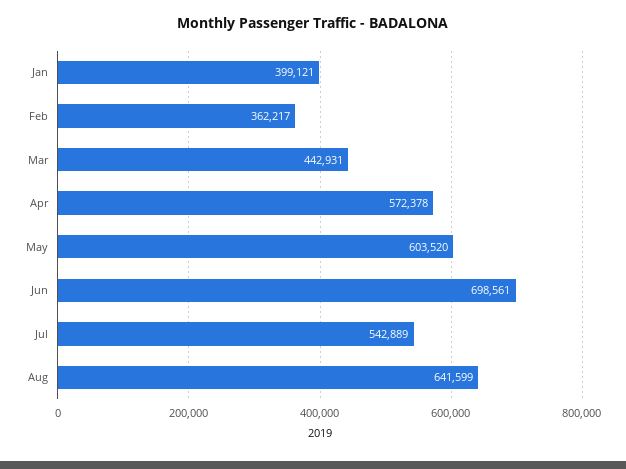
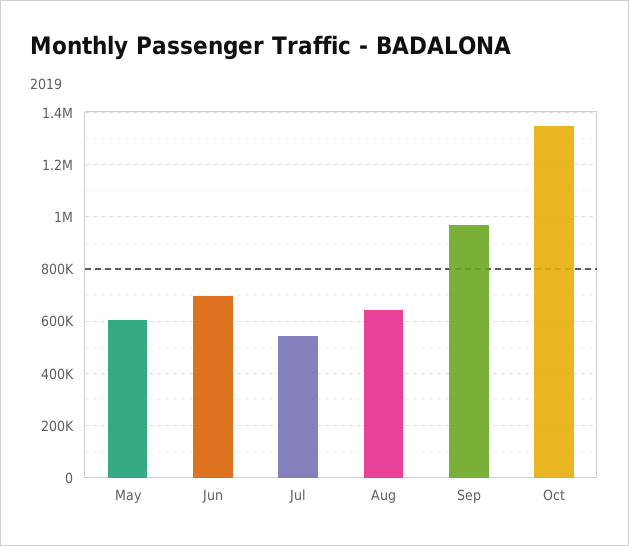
Jan: 399121 -> none
Feb: 362217 -> none
Mar: 442931 -> none
Apr: 572378 -> none
Sep: none -> 975000
Oct: none -> 1350000

